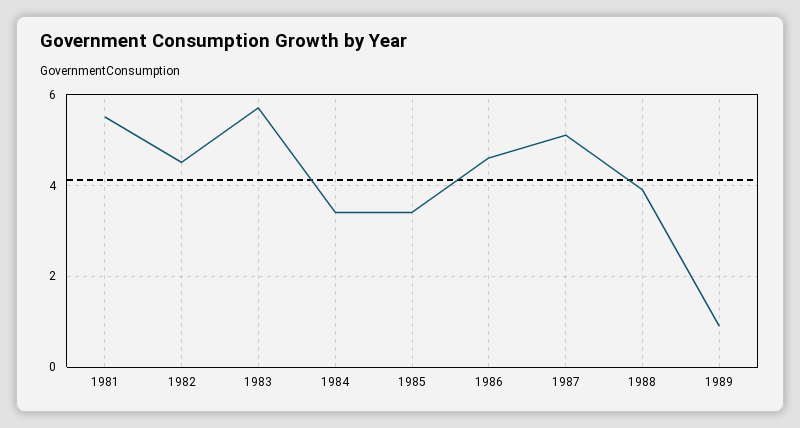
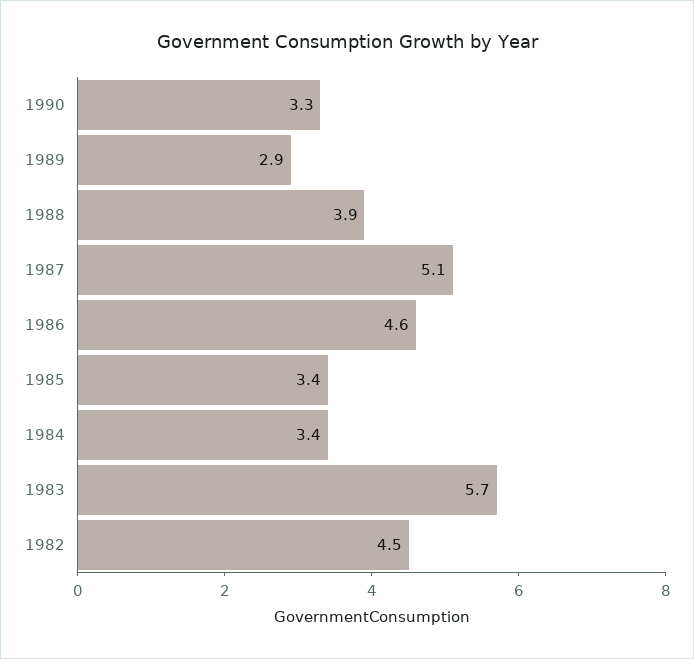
1981: 5.5 -> none
1989: 1 -> 2.9
1990: none -> 3.3

